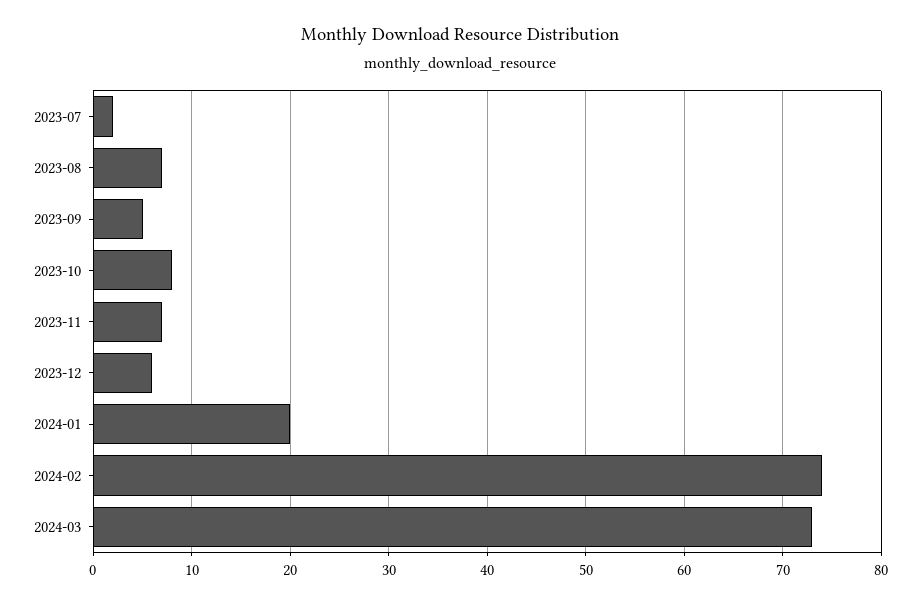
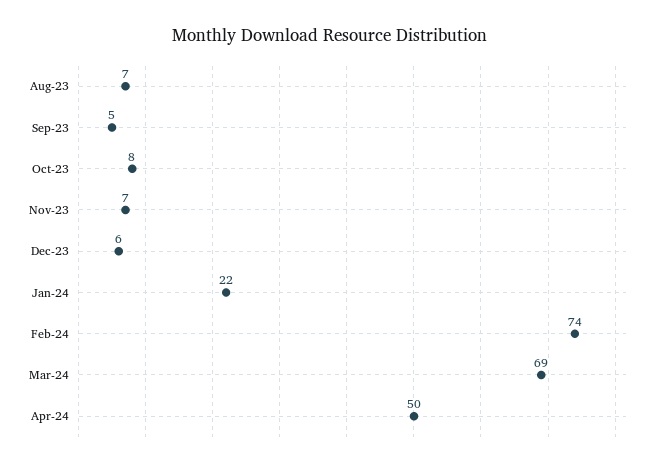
2023-07: 2 -> none
2024-01: 20 -> 22
2024-03: 73 -> 69
Apr-24: none -> 50

